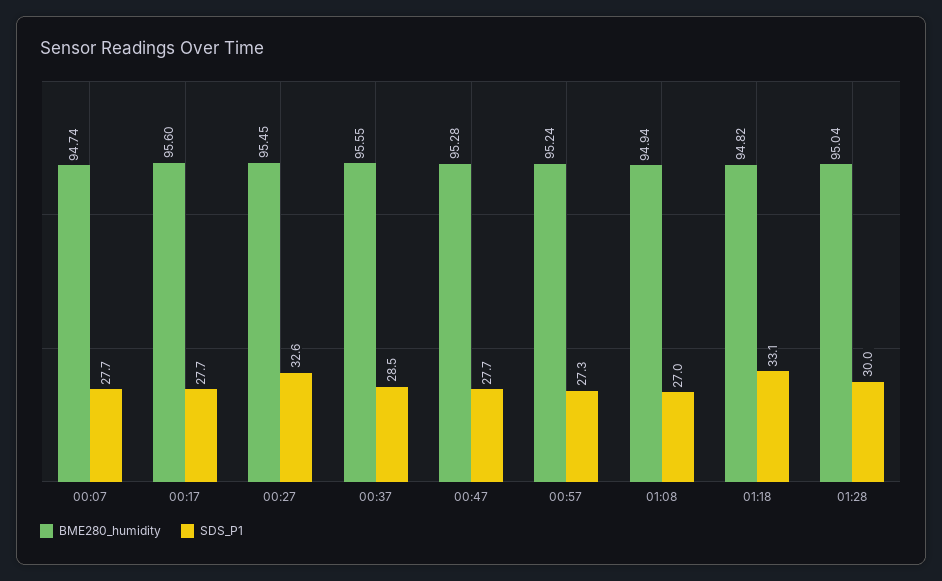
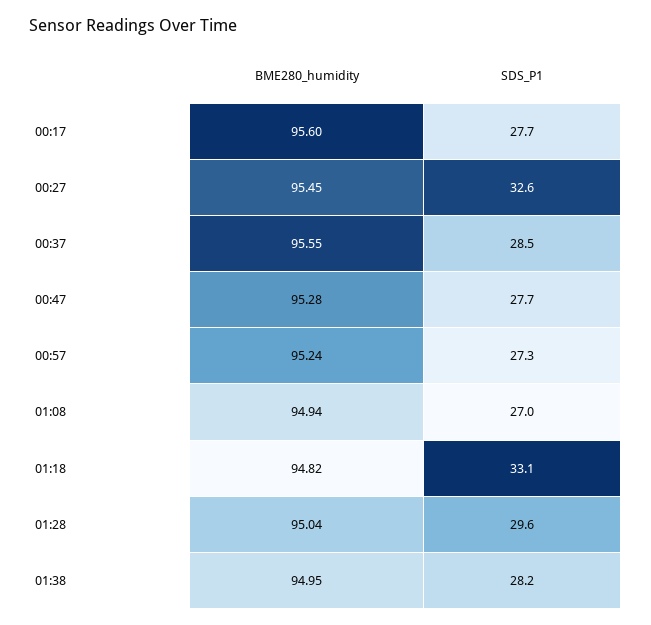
BME280_humidity, 00:07: 94.74 -> none
SDS_P1, 00:07: 27.7 -> none
SDS_P1, 01:28: 30 -> 29.6
BME280_humidity, 01:38: none -> 94.95
SDS_P1, 01:38: none -> 28.2

